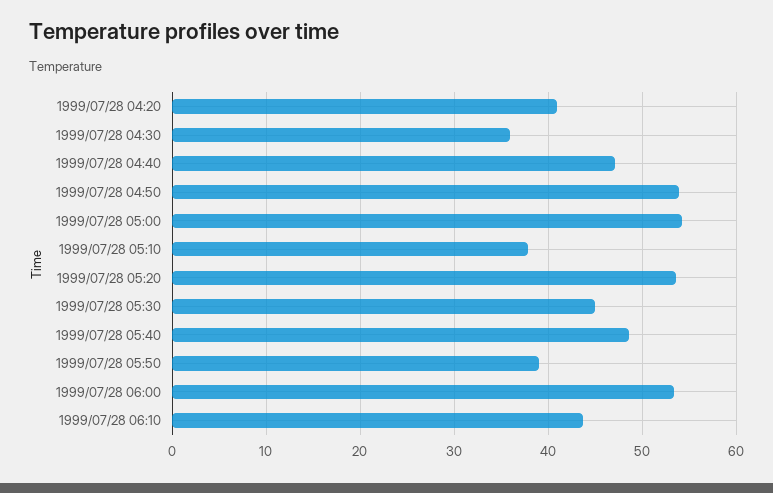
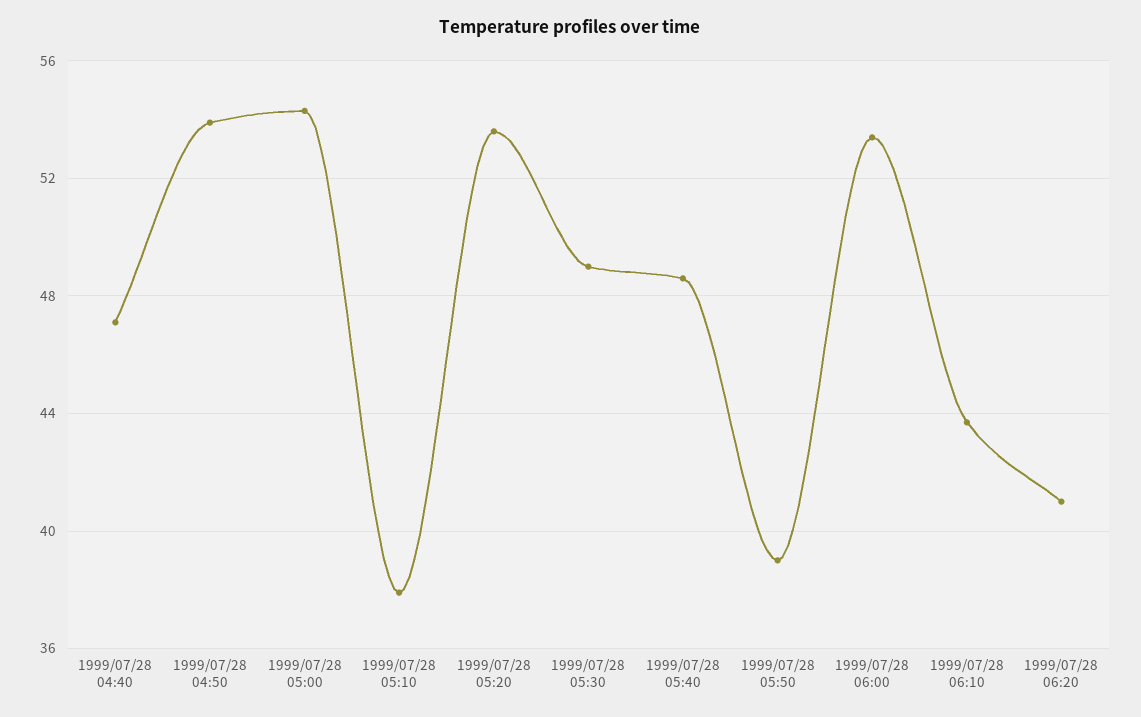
1999/07/28 04:20: 41 -> none
1999/07/28 04:30: 36 -> none
1999/07/28 05:30: 45 -> 49
1999/07/28 06:20: none -> 41

